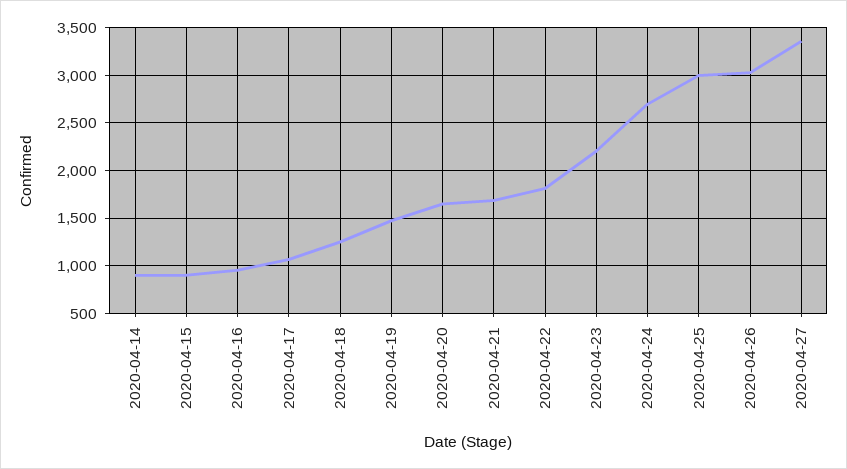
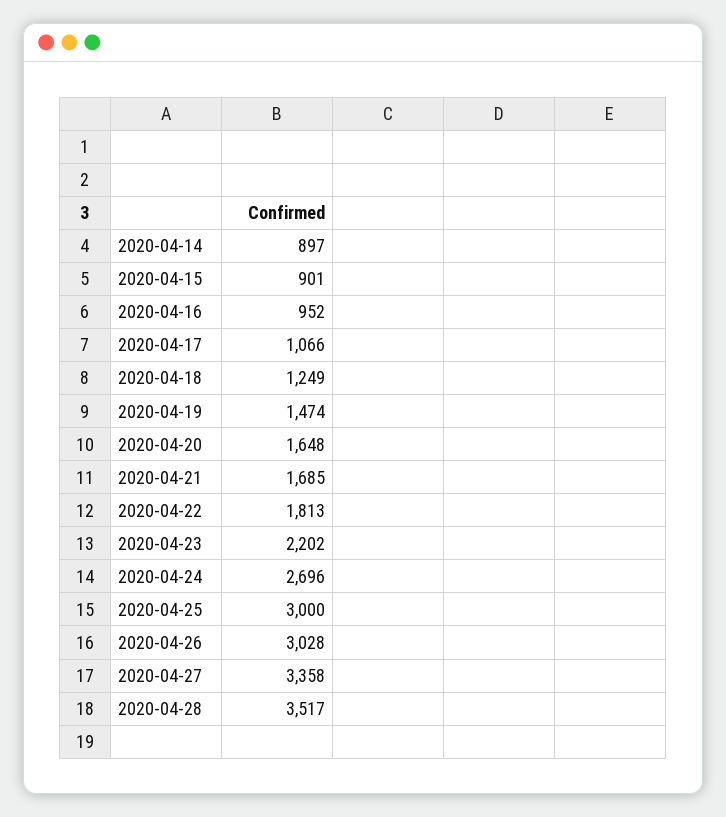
2020-04-28: none -> 3517

